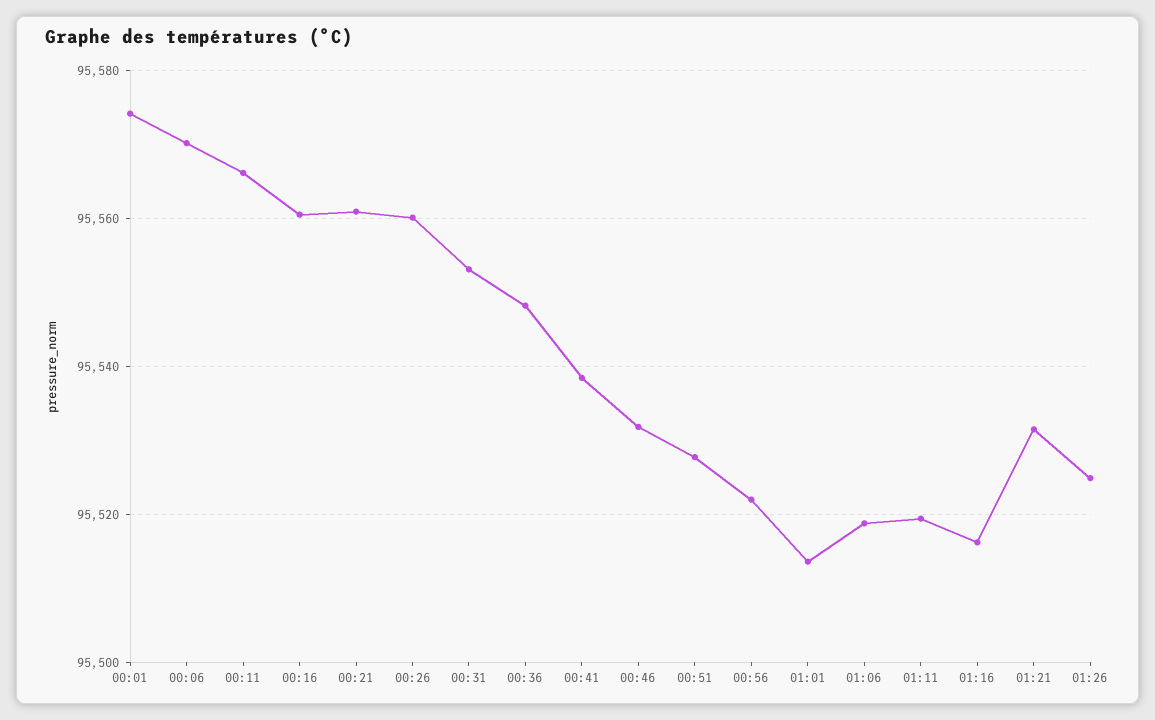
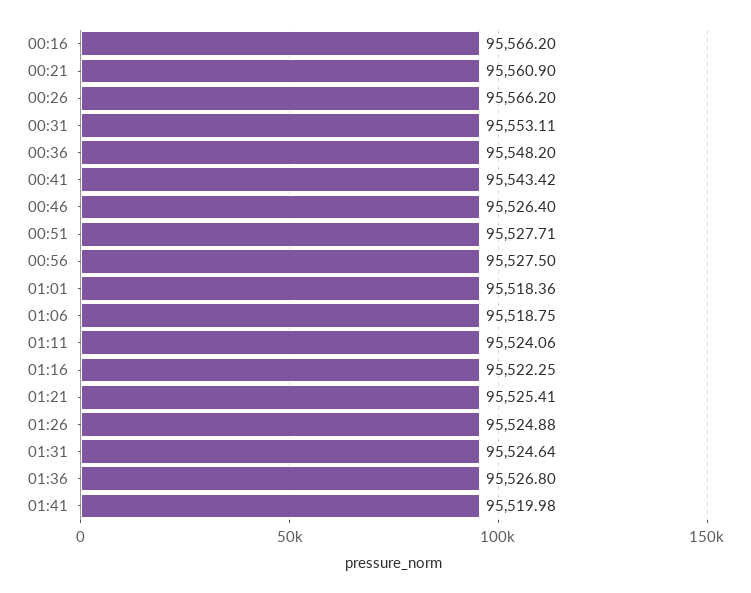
00:01: 95574 -> none
00:06: 95570 -> none
00:11: 95566 -> none
00:16: 95560 -> 95566.2
00:26: 95560 -> 95566.2
00:41: 95538 -> 95543.42
00:46: 95532 -> 95526.4
00:56: 95522 -> 95527.5
01:01: 95514 -> 95518.36
01:11: 95520 -> 95524.06
01:16: 95516 -> 95522.25
01:21: 95532 -> 95525.41
01:31: none -> 95524.64
01:36: none -> 95526.8
01:41: none -> 95519.98

